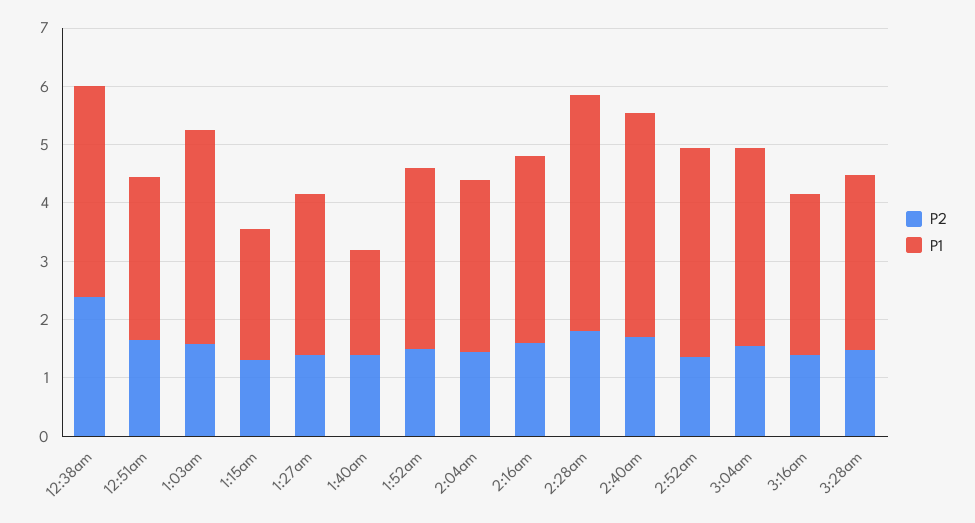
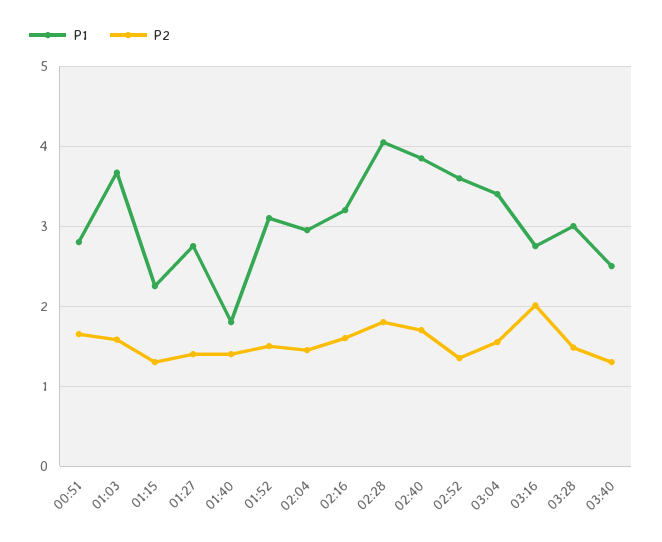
P2, 12:38am: 2.4 -> none
P1, 12:38am: 3.6 -> none
P2, 3:16am: 1.4 -> 2
P1, 03:40: none -> 2.5
P2, 03:40: none -> 1.3

